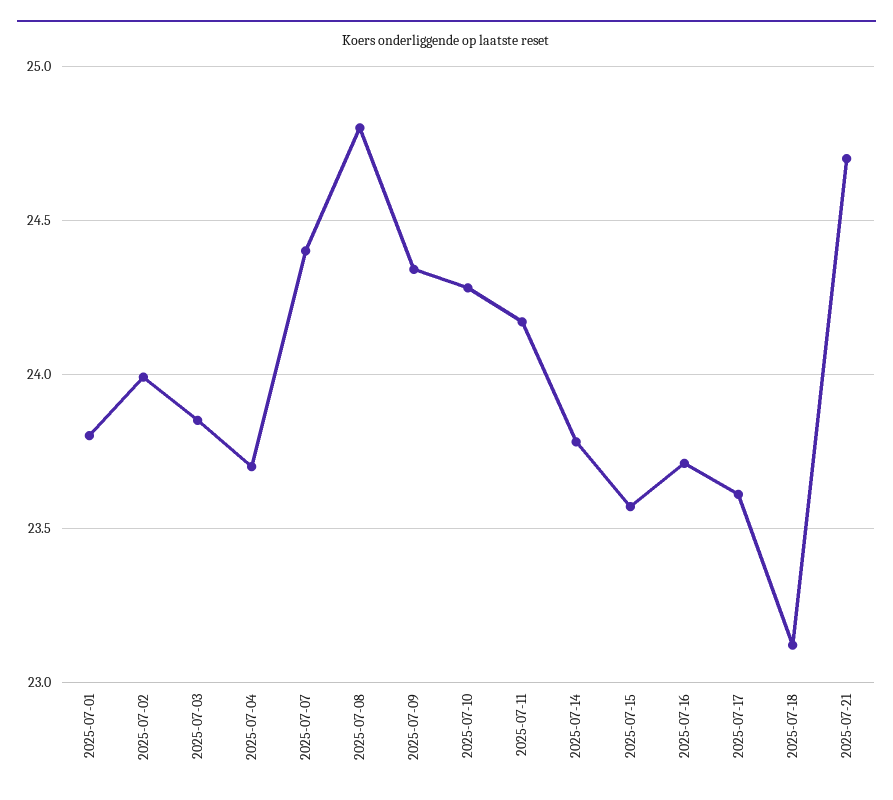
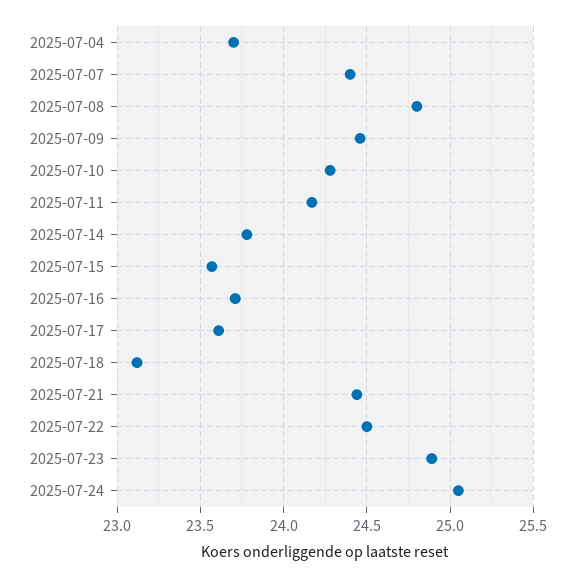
2025-07-01: 23.8 -> none
2025-07-02: 24 -> none
2025-07-03: 23.85 -> none
2025-07-09: 24.35 -> 24.45
2025-07-21: 24.7 -> 24.45
2025-07-22: none -> 24.5
2025-07-23: none -> 24.9
2025-07-24: none -> 25.05

